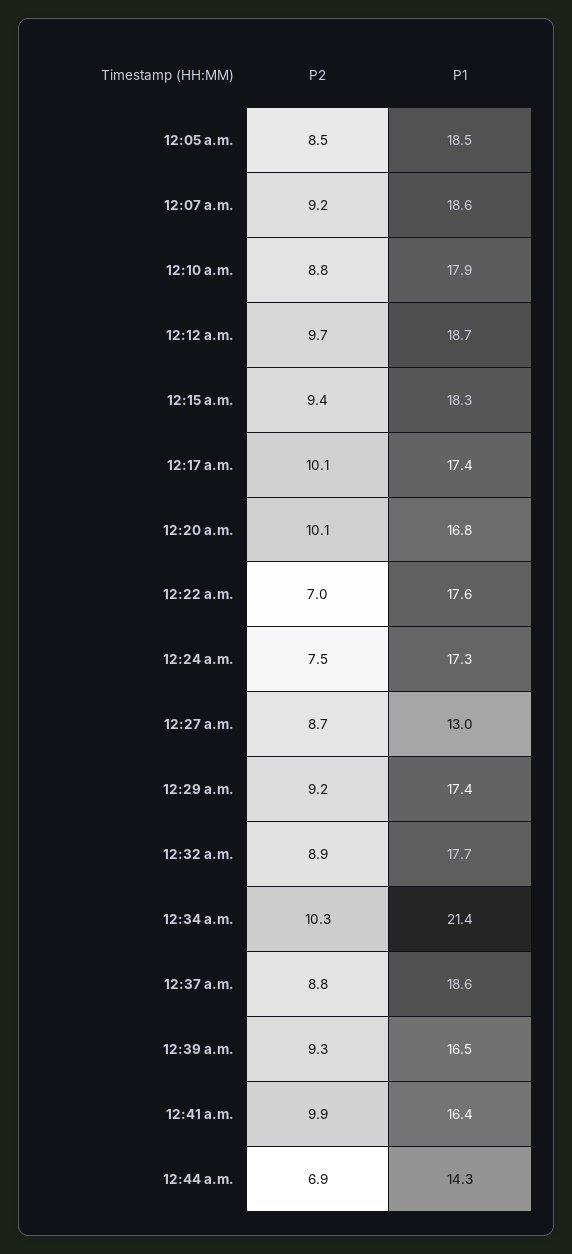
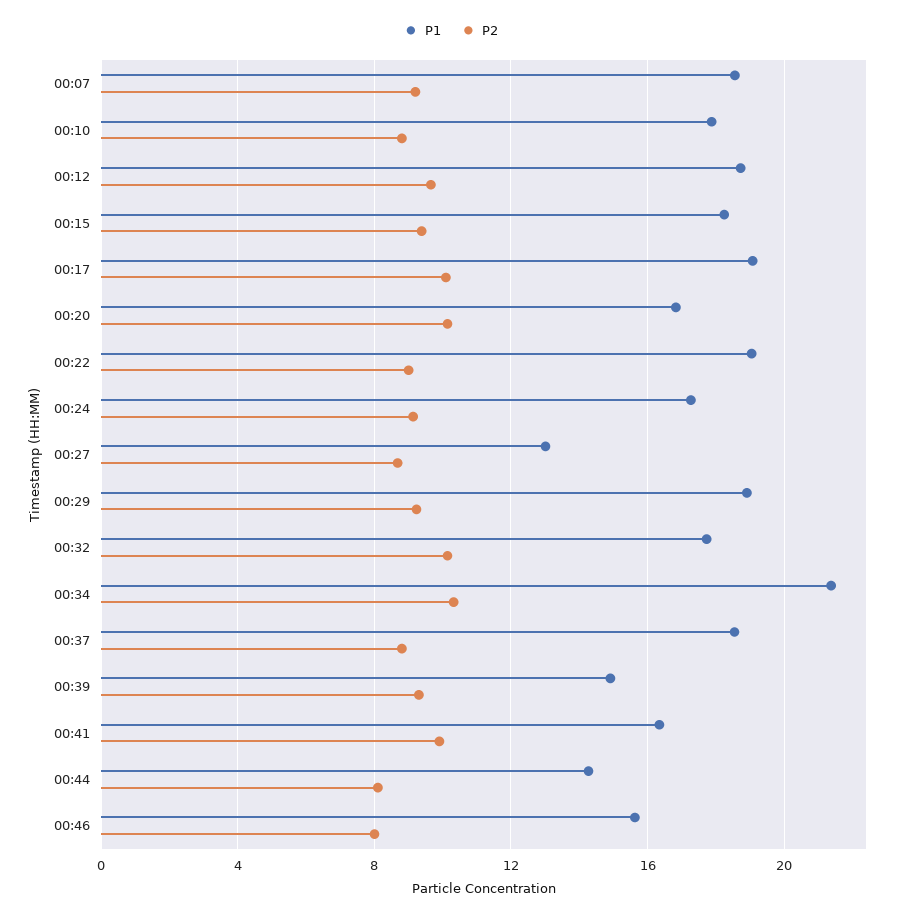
P2, 12:05 a.m.: 8.5 -> none
P1, 12:05 a.m.: 18.5 -> none
P1, 12:17 a.m.: 17.4 -> 19
P2, 12:22 a.m.: 7 -> 9
P1, 12:22 a.m.: 17.6 -> 19
P2, 12:24 a.m.: 7.5 -> 9
P1, 12:29 a.m.: 17.4 -> 19
P2, 12:32 a.m.: 8.9 -> 10
P1, 12:39 a.m.: 16.5 -> 15
P2, 12:44 a.m.: 6.9 -> 8
P1, 00:46: none -> 15.5
P2, 00:46: none -> 8

